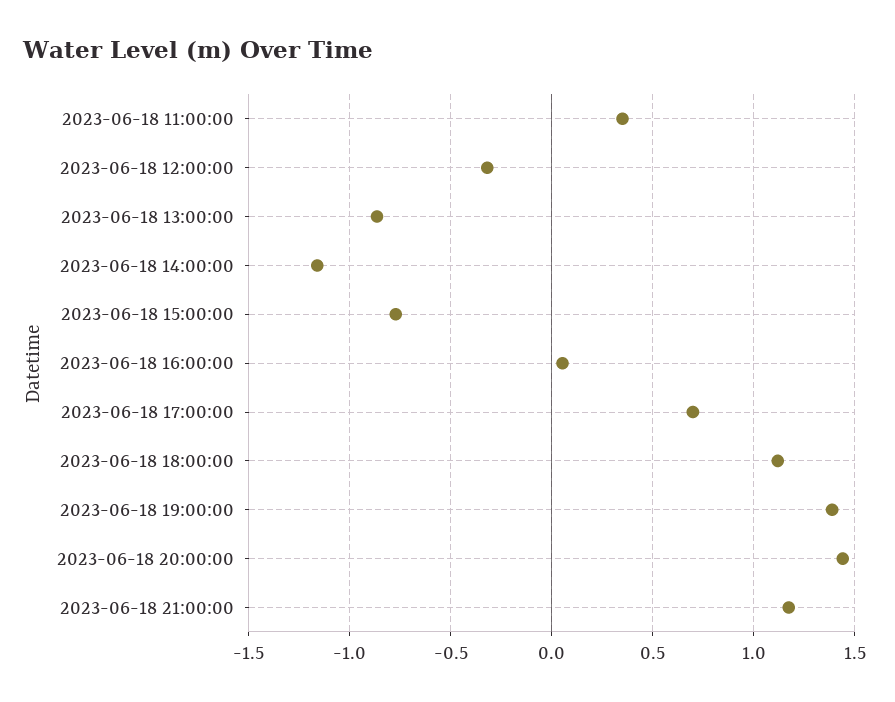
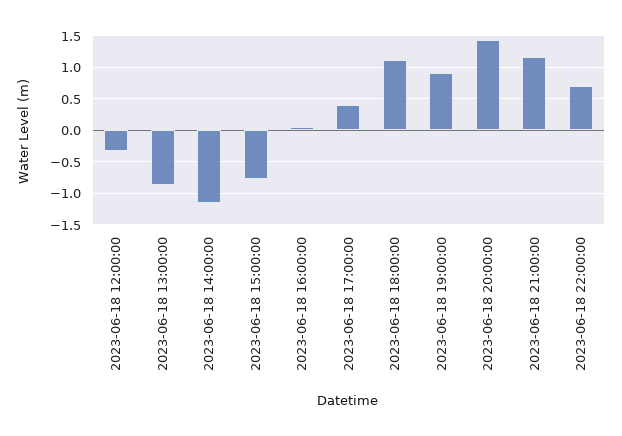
2023-06-18 11:00:00: 0.35 -> none
2023-06-18 17:00:00: 0.7 -> 0.4
2023-06-18 19:00:00: 1.4 -> 0.9
2023-06-18 22:00:00: none -> 0.7

